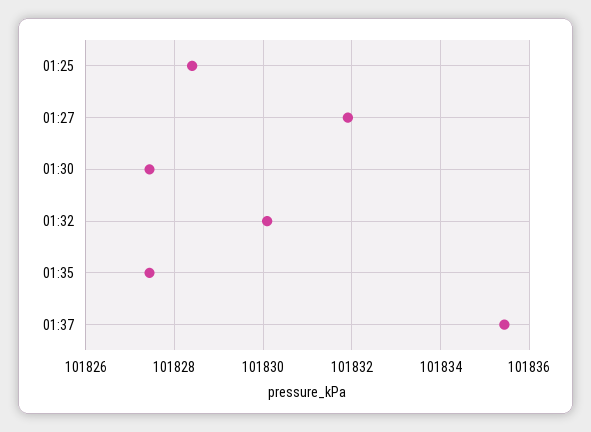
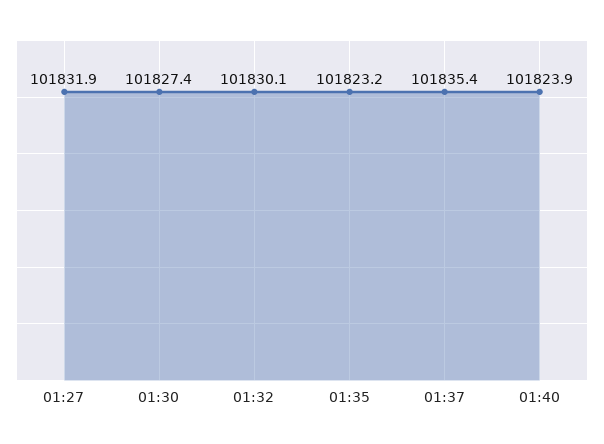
01:25: 101828.4 -> none
01:35: 101827.4 -> 101823.2
01:40: none -> 101823.9

